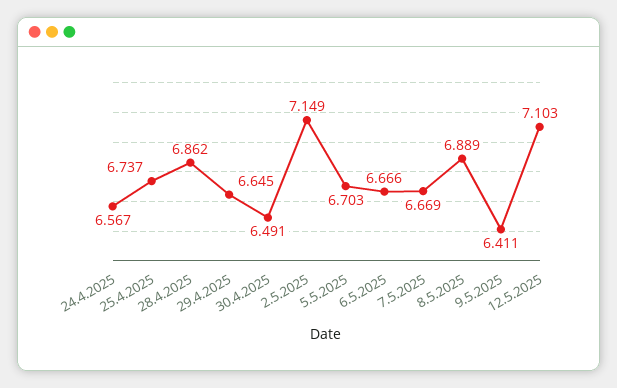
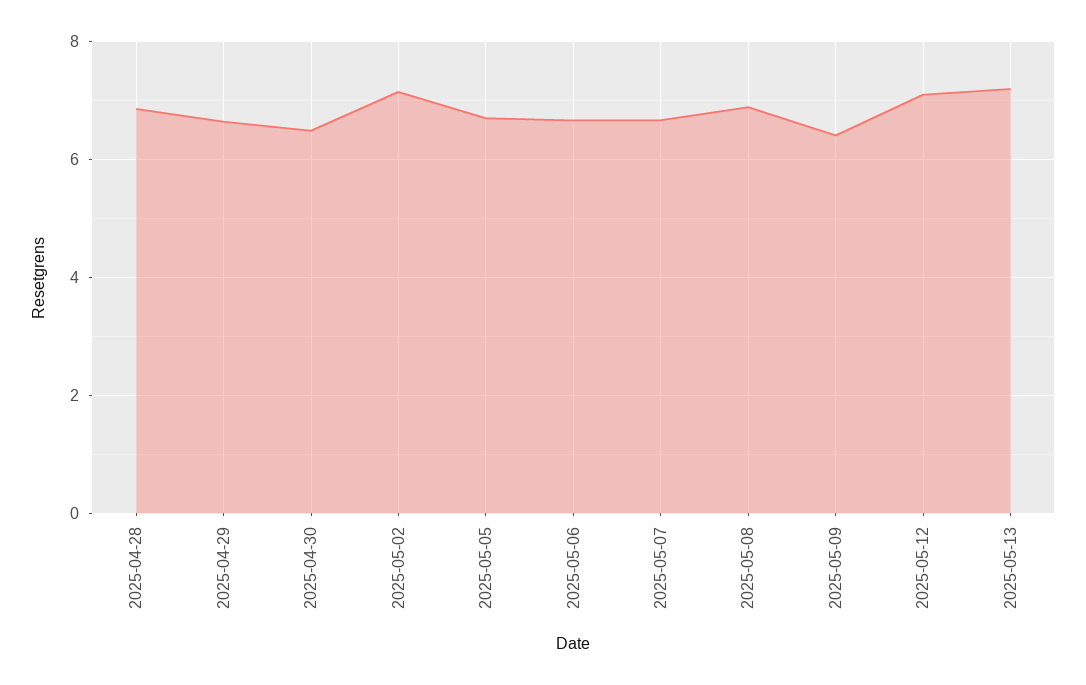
24.4.2025: 6.567 -> none
25.4.2025: 6.737 -> none
2025-05-13: none -> 7.2

